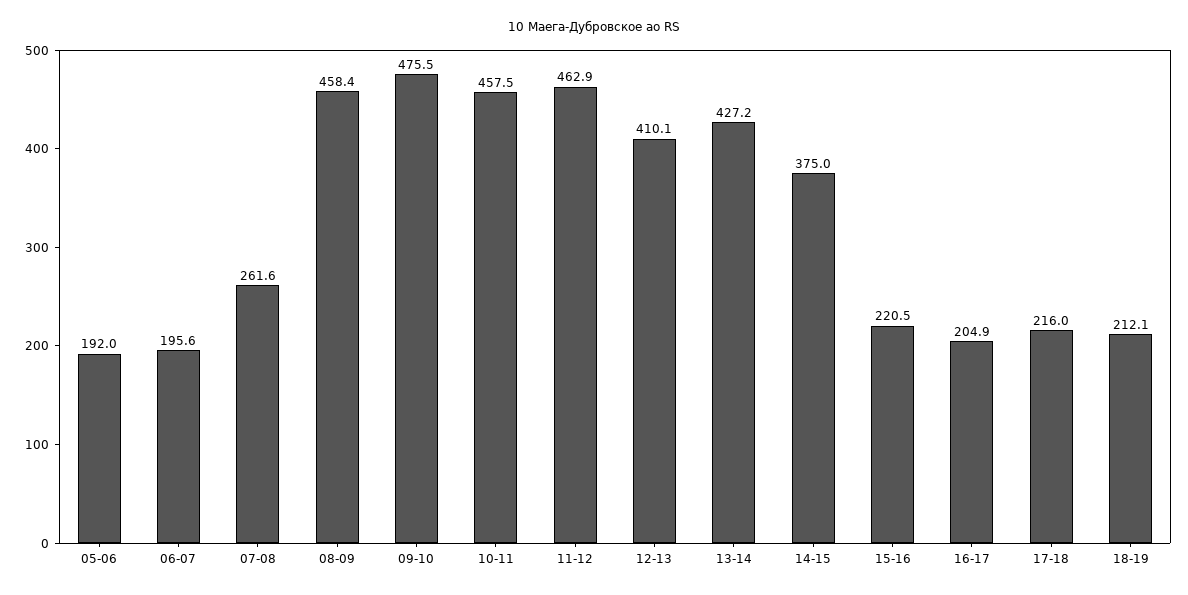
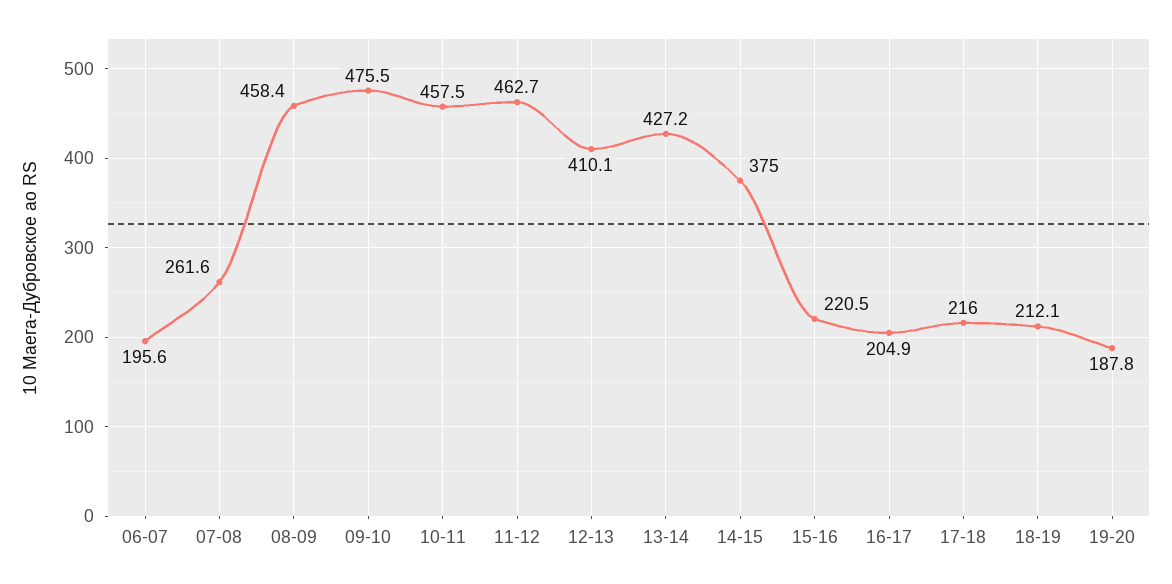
05-06: 192 -> none
11-12: 462.9 -> 462.7
19-20: none -> 187.8

